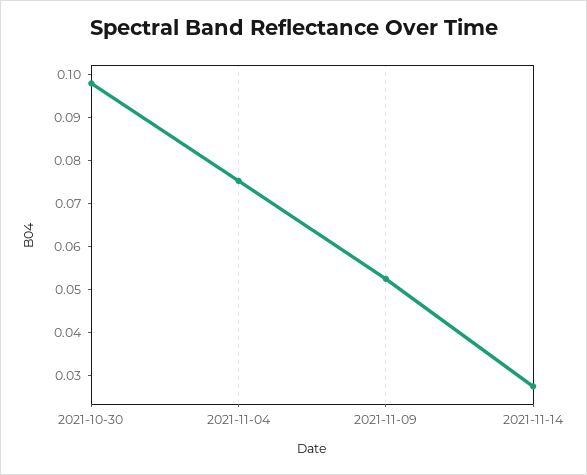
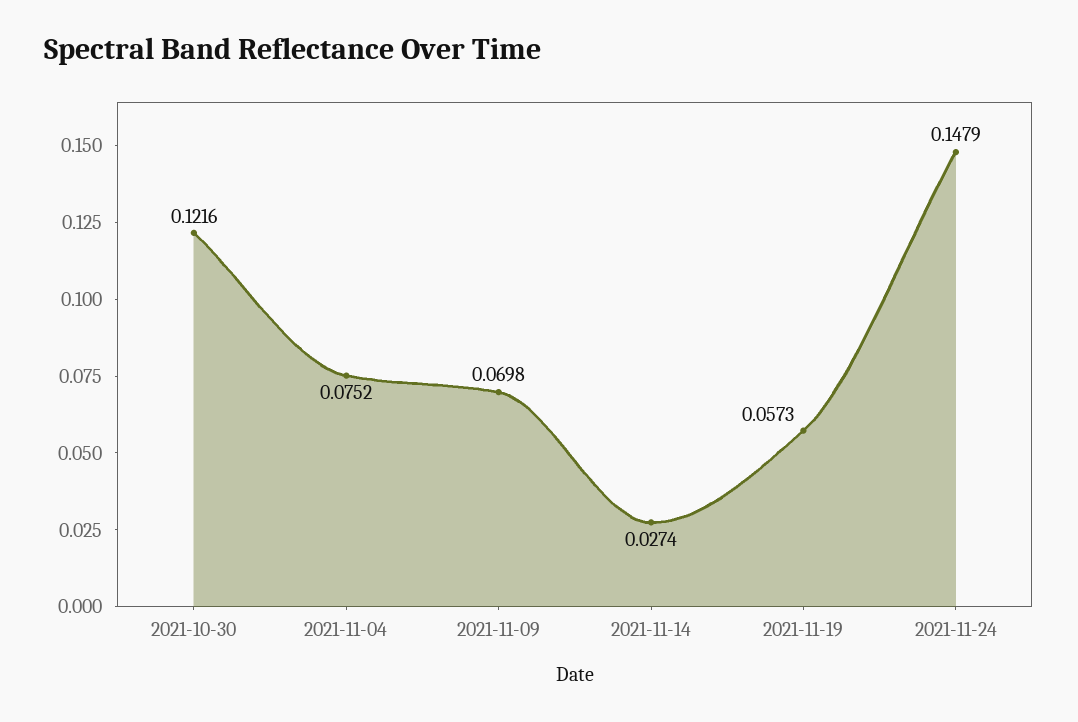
2021-10-30: 0.098 -> 0.1216
2021-11-09: 0.052 -> 0.0698
2021-11-19: none -> 0.0573
2021-11-24: none -> 0.1479

